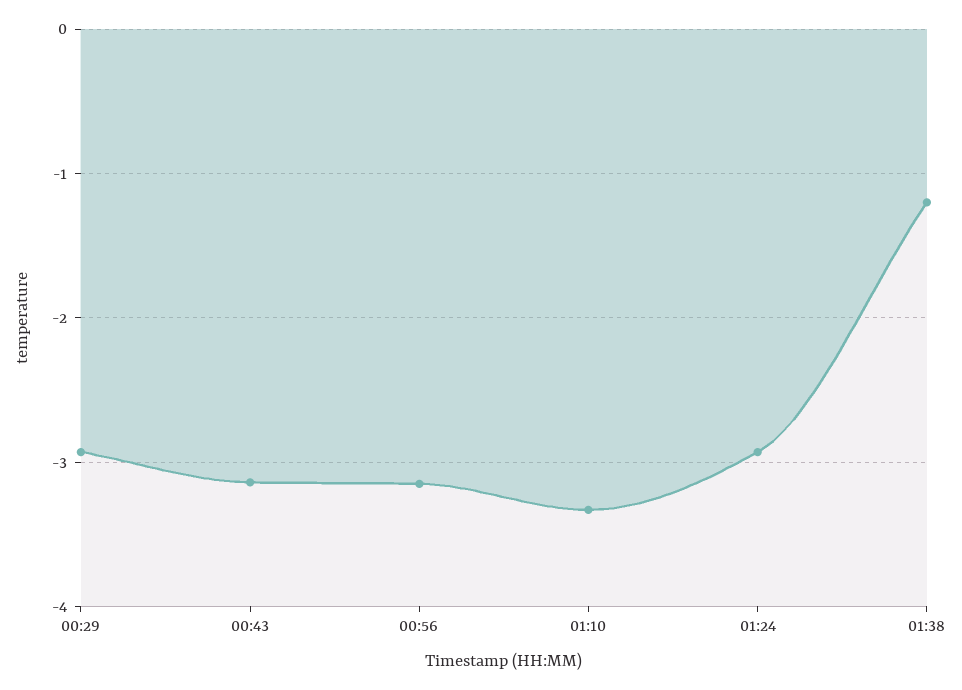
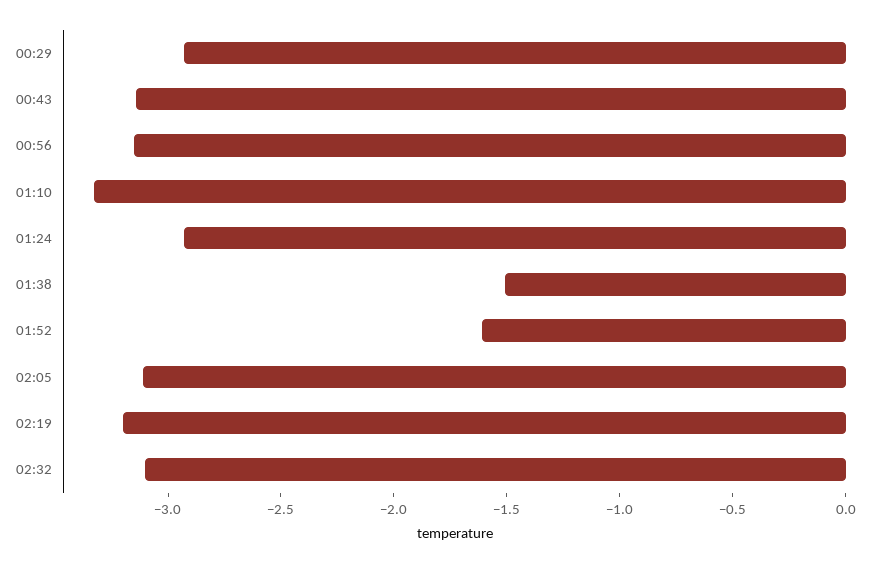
01:38: -1.2 -> -1.5
01:52: none -> -1.6
02:05: none -> -3.1
02:19: none -> -3.2
02:32: none -> -3.1

